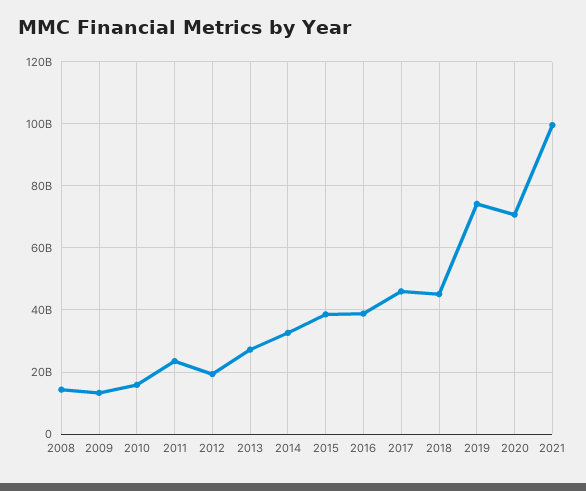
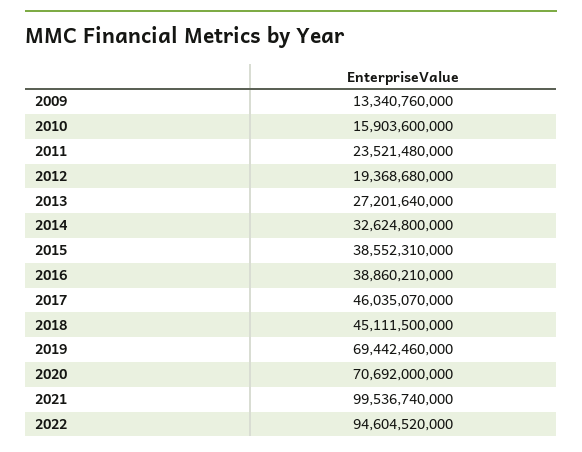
2008: 14000000000 -> none
2019: 74000000000 -> 69442460000
2022: none -> 94604520000

